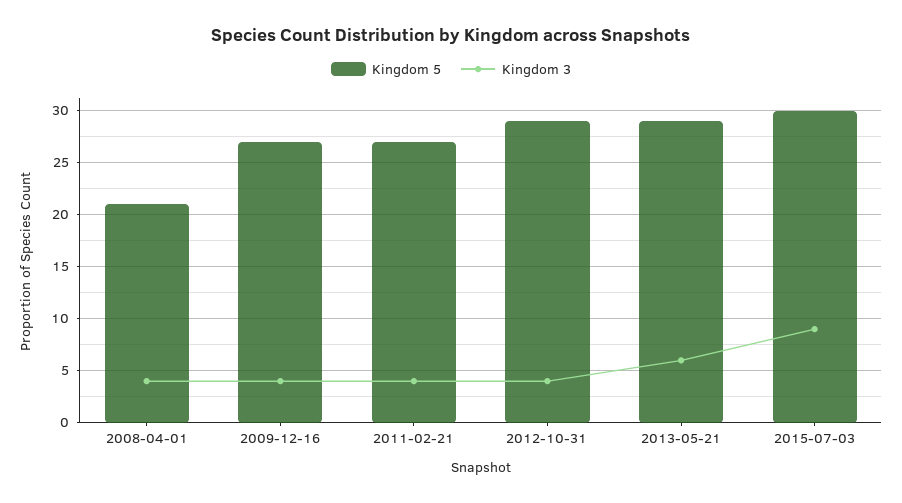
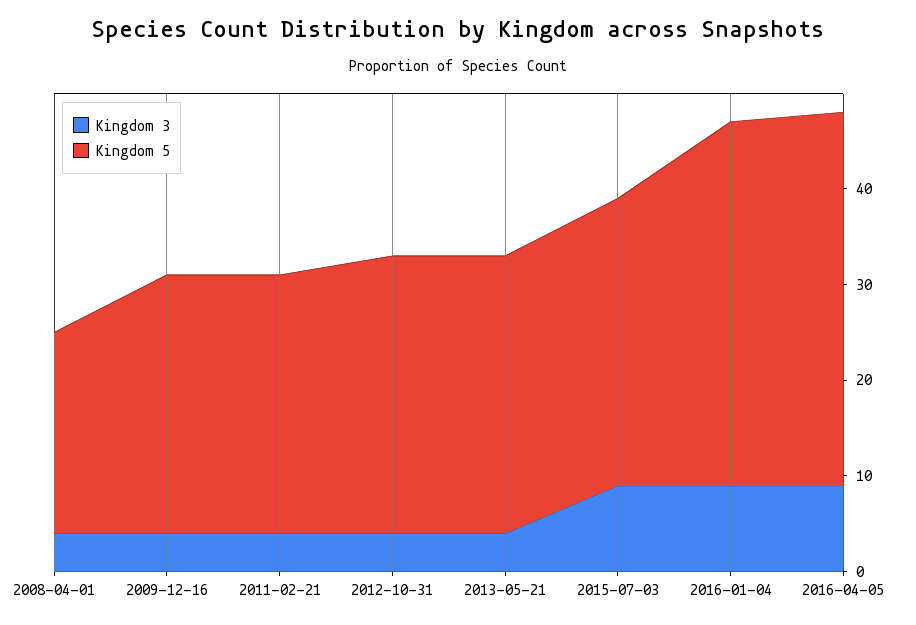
Kingdom 3, 2013-05-21: 6 -> 4
Kingdom 3, 2016-01-04: none -> 9
Kingdom 5, 2016-01-04: none -> 38
Kingdom 3, 2016-04-05: none -> 9
Kingdom 5, 2016-04-05: none -> 39

